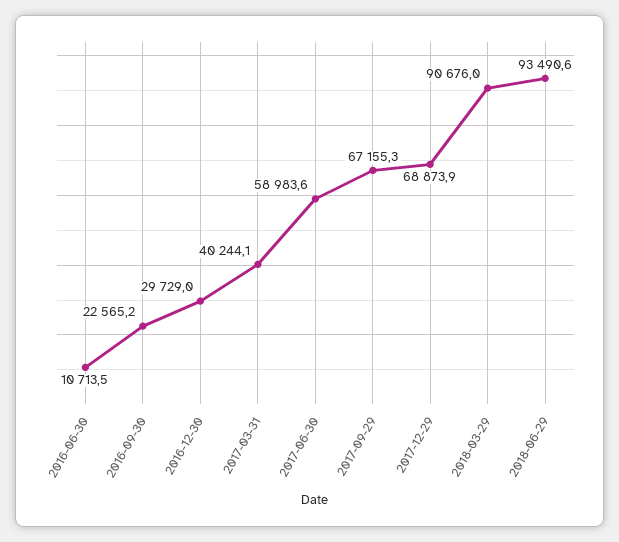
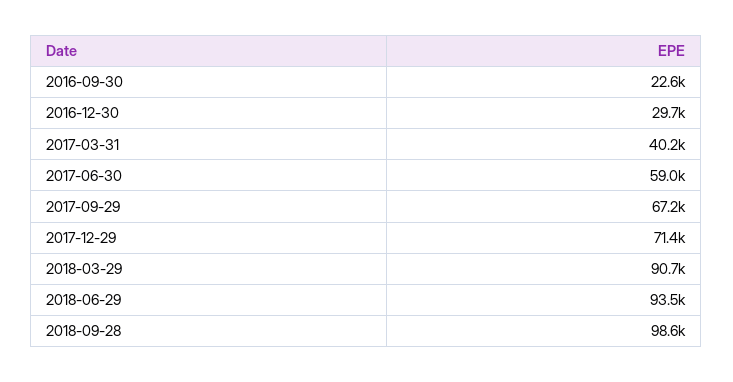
2016-06-30: 10713.5 -> none
2017-12-29: 68873.9 -> 71400
2018-09-28: none -> 98600

